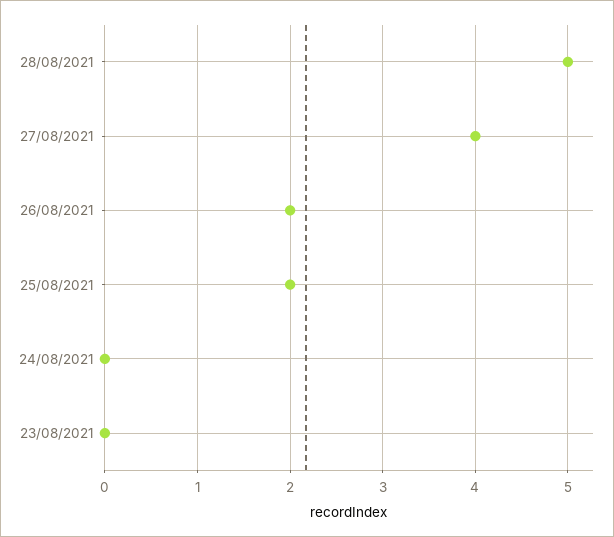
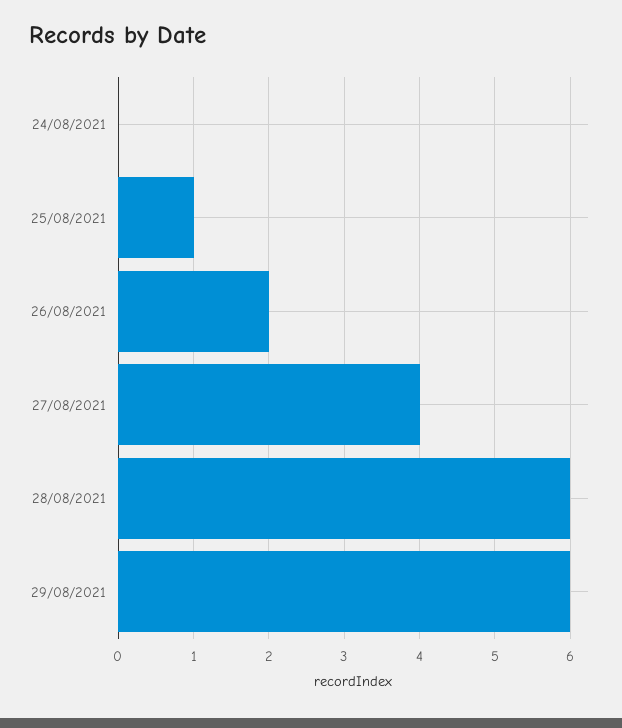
28/08/2021: 5 -> 6
25/08/2021: 2 -> 1
23/08/2021: 0 -> none
29/08/2021: none -> 6

